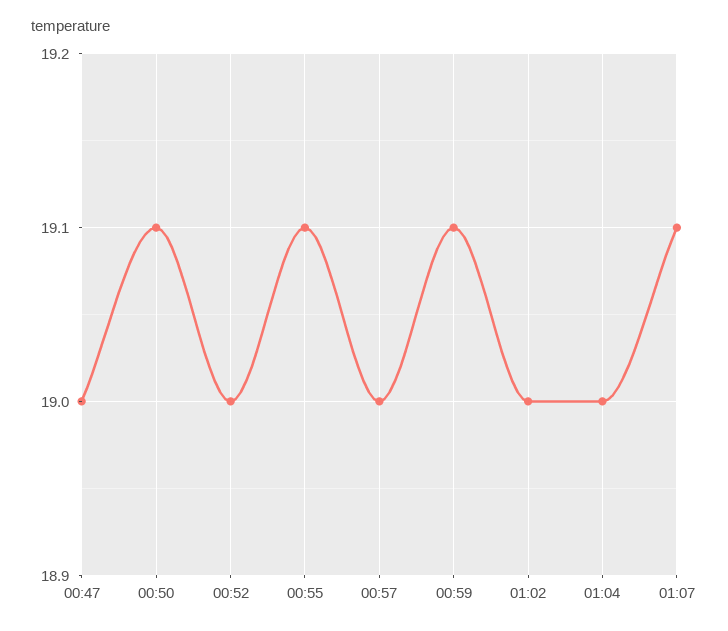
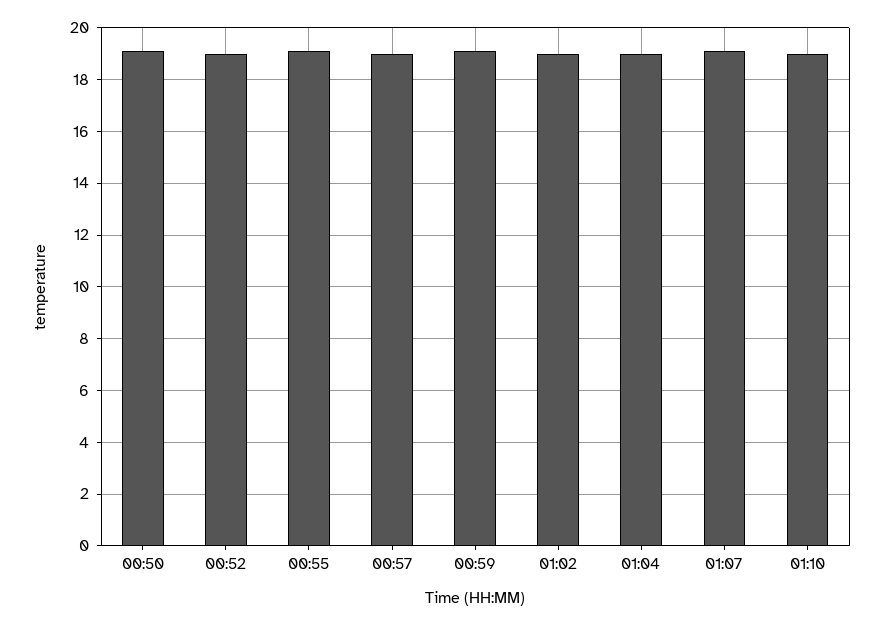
00:47: 19 -> none
01:10: none -> 19

